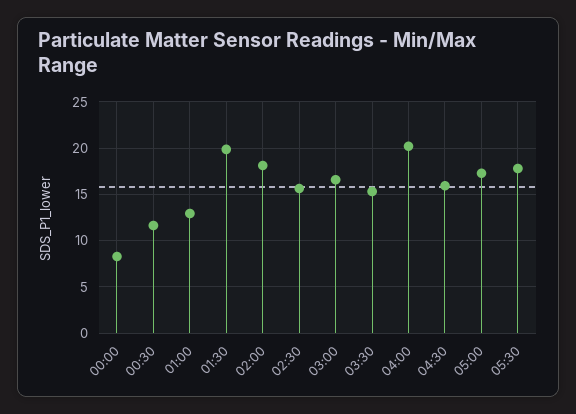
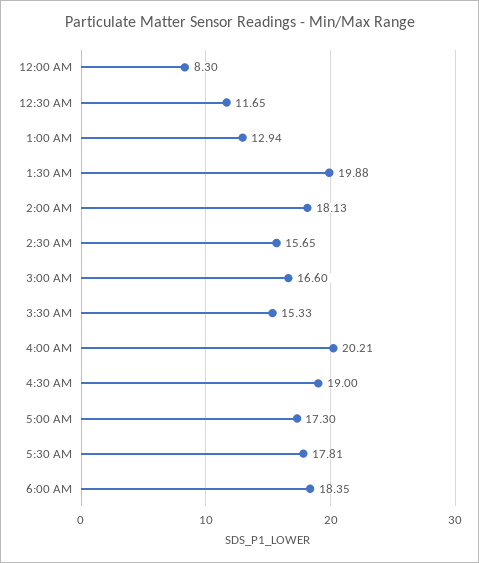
04:30: 16 -> 19
6:00 AM: none -> 18.35

